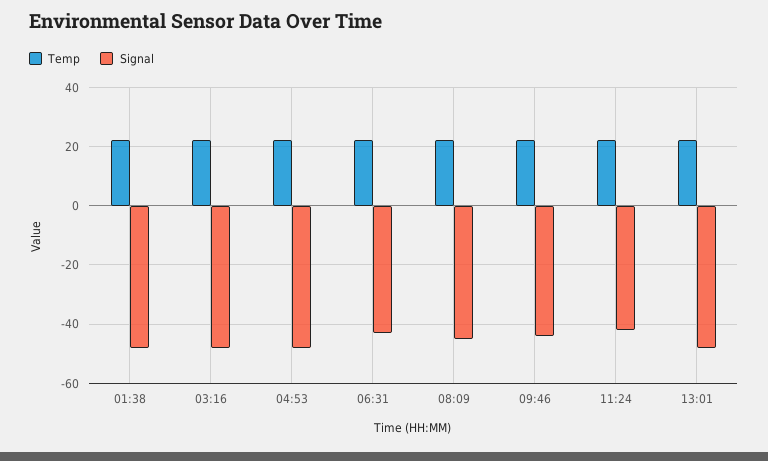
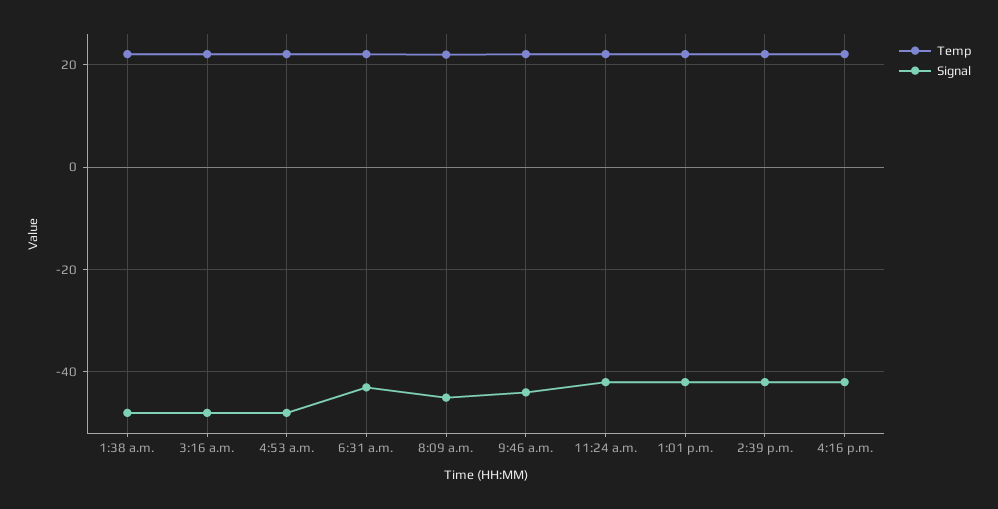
Signal, 13:01: -47.5 -> -42
Temp, 2:39 p.m.: none -> 22
Signal, 2:39 p.m.: none -> -42
Temp, 4:16 p.m.: none -> 22
Signal, 4:16 p.m.: none -> -42

